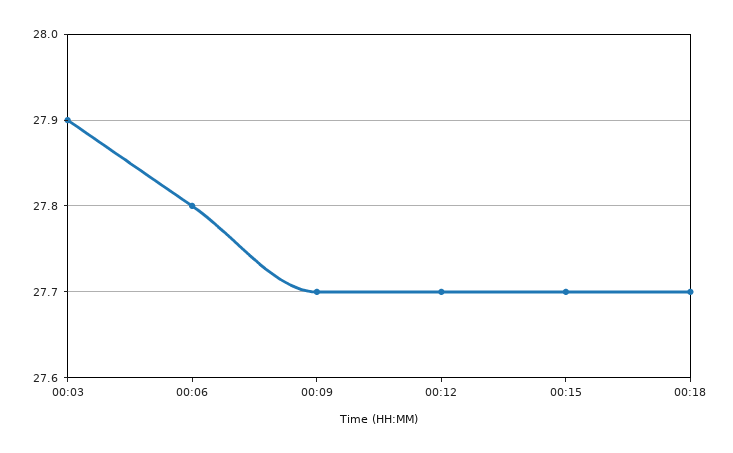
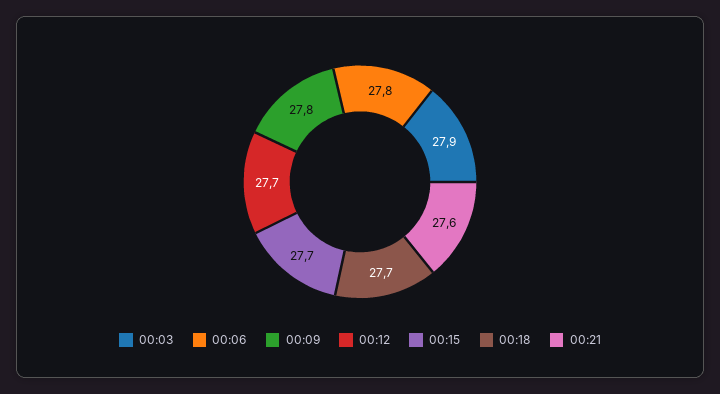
00:09: 27.7 -> 27.8
00:21: none -> 27.6

